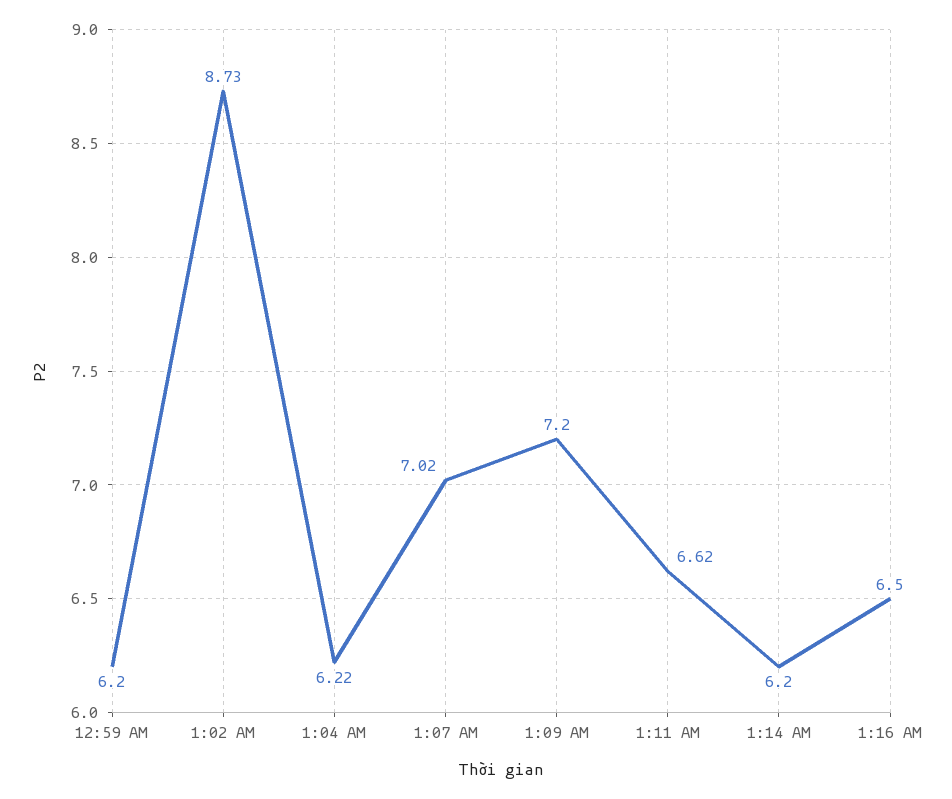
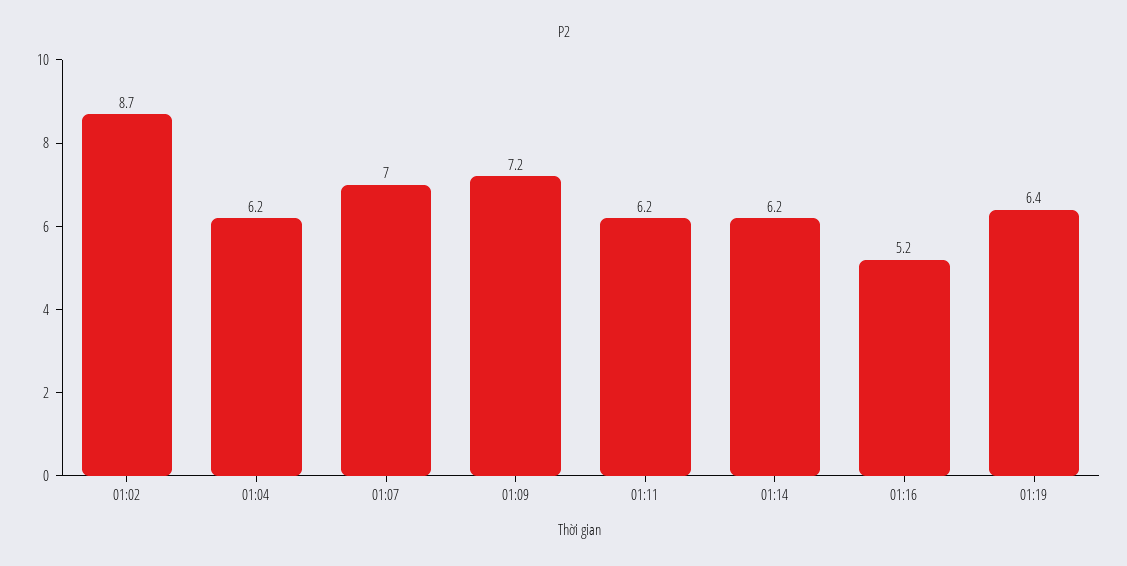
12:59 AM: 6.2 -> none
1:11 AM: 6.62 -> 6.2
1:16 AM: 6.5 -> 5.2
01:19: none -> 6.4

